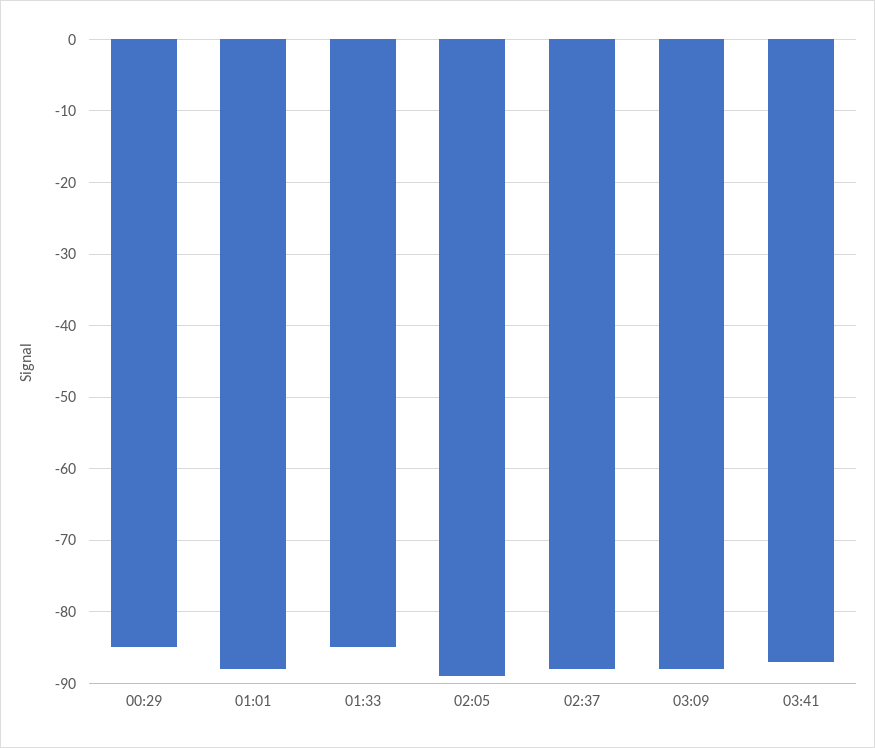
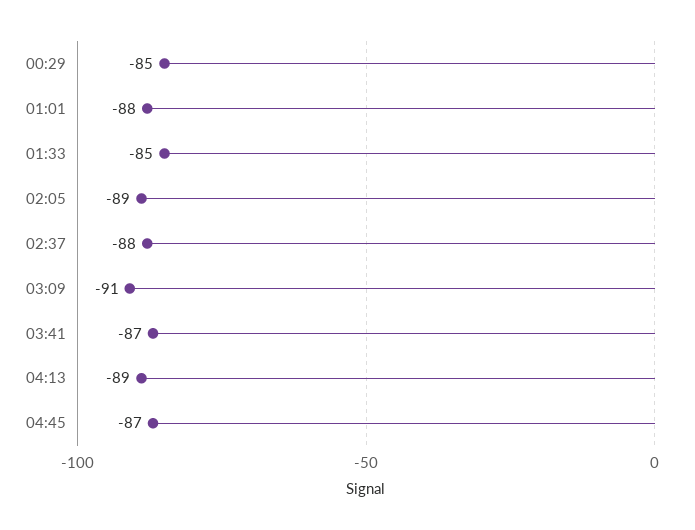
03:09: -88 -> -91
04:13: none -> -89
04:45: none -> -87

